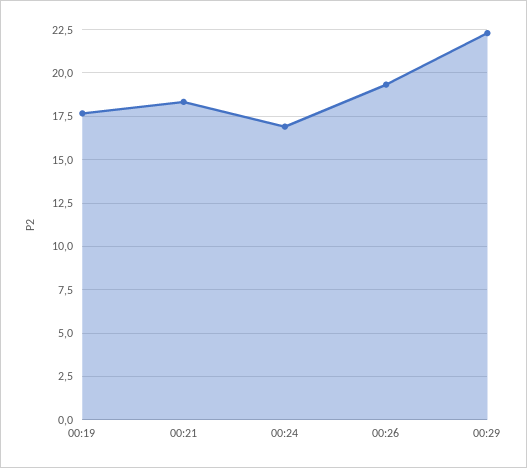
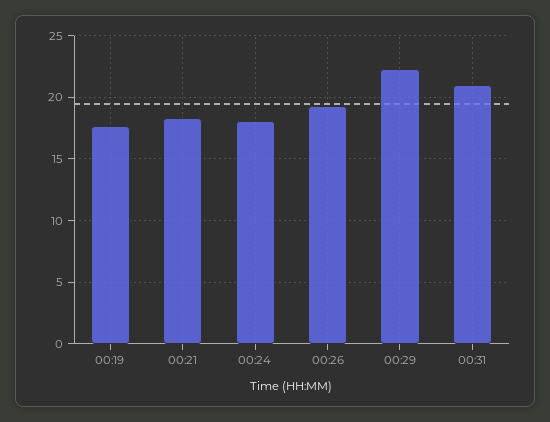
00:24: 17 -> 18
00:31: none -> 21

